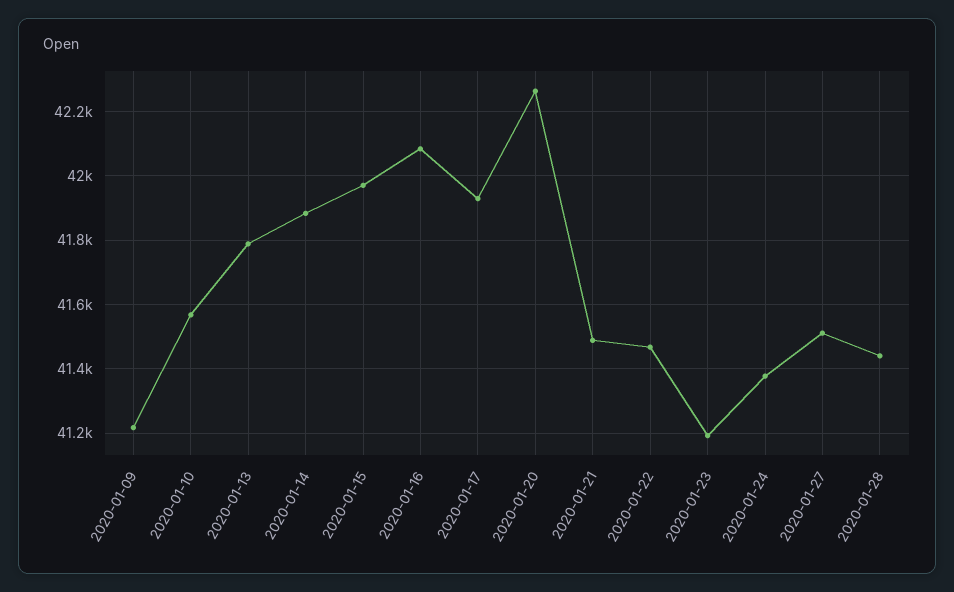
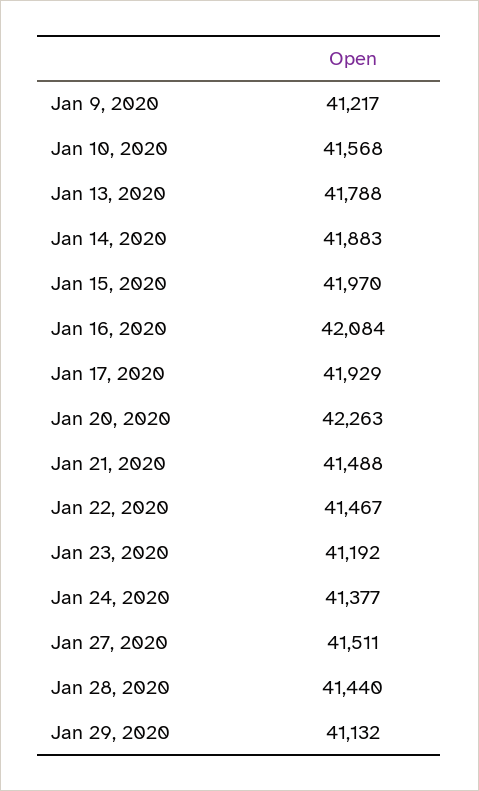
Jan 29, 2020: none -> 41132

